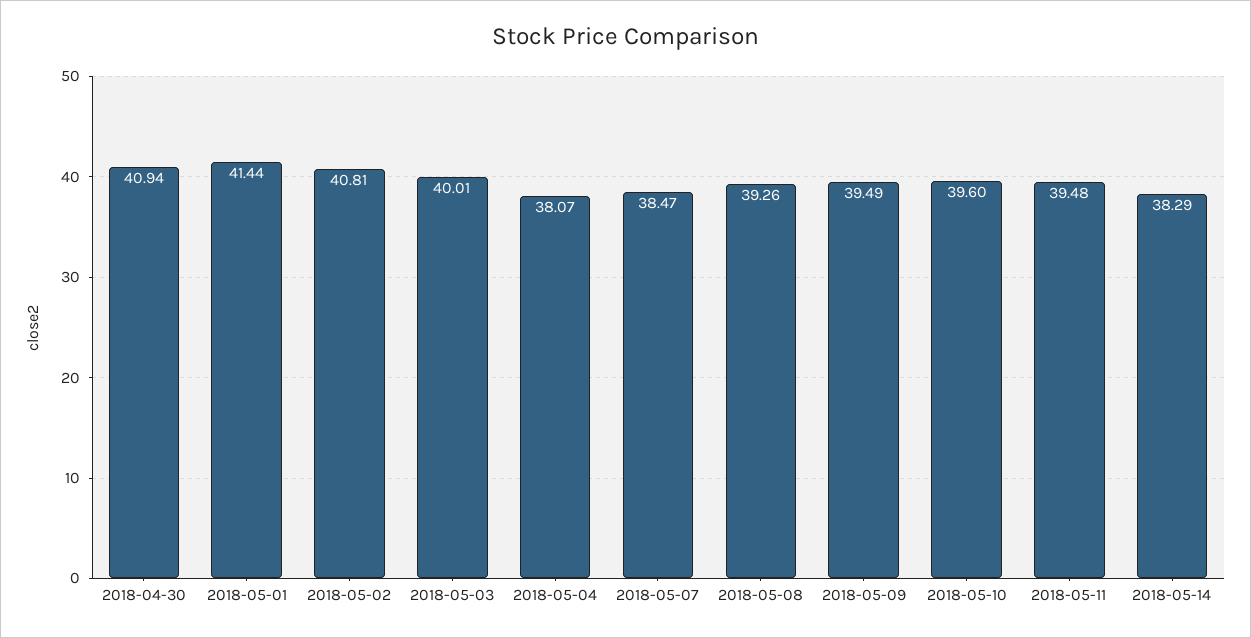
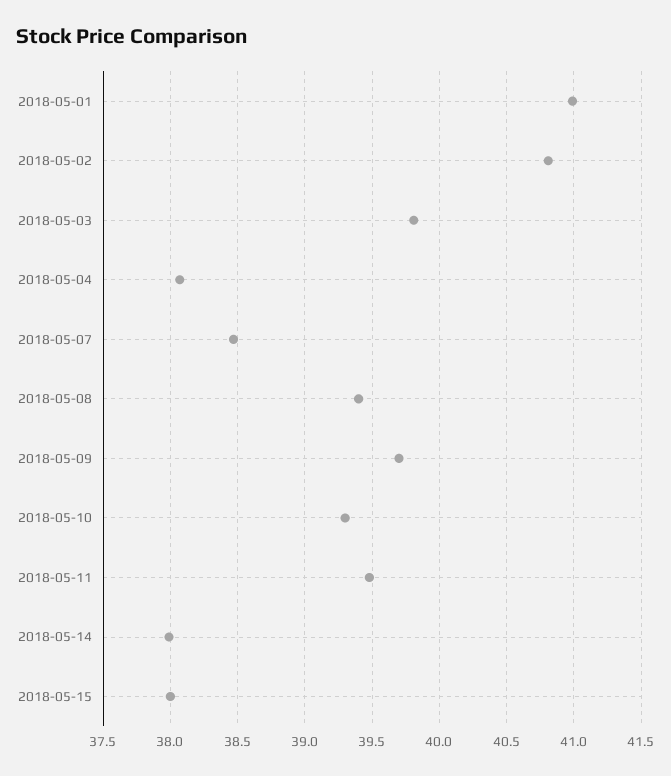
2018-04-30: 40.94 -> none
2018-05-01: 41.44 -> 41
2018-05-03: 40.01 -> 39.8
2018-05-08: 39.26 -> 39.4
2018-05-09: 39.49 -> 39.7
2018-05-10: 39.6 -> 39.3
2018-05-14: 38.29 -> 38
2018-05-15: none -> 38

